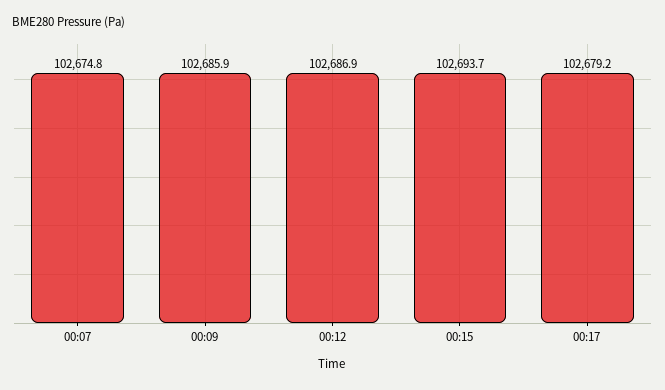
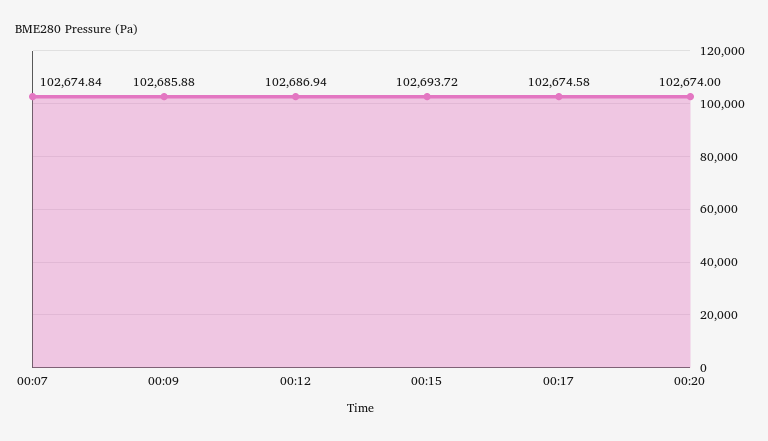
00:17: 102679.2 -> 102674.58
00:20: none -> 102674

